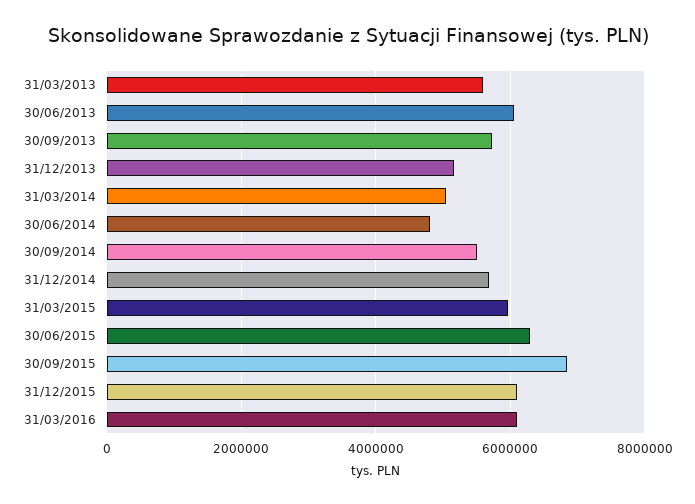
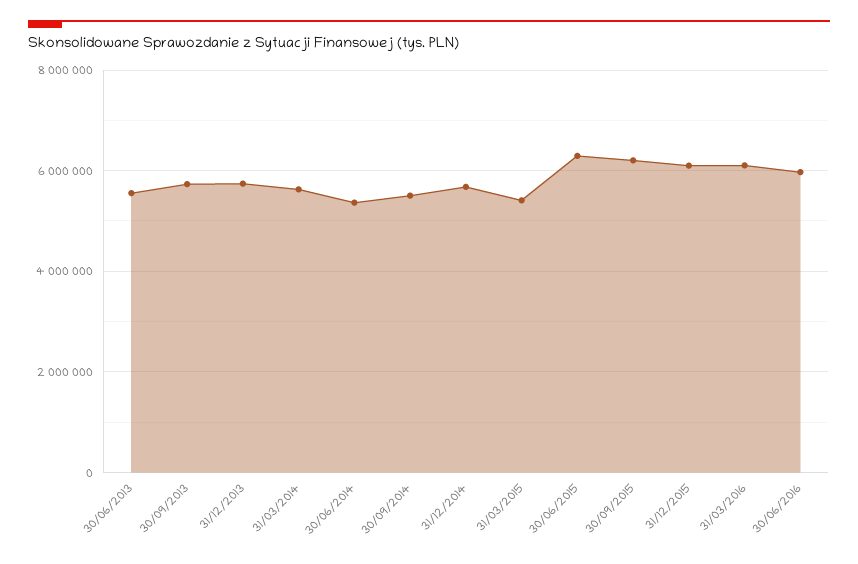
31/03/2013: 5600000 -> none
30/06/2013: 6000000 -> 5600000
31/12/2013: 5200000 -> 5800000
31/03/2014: 5000000 -> 5600000
30/06/2014: 4800000 -> 5400000
31/03/2015: 6000000 -> 5400000
30/09/2015: 6800000 -> 6200000
30/06/2016: none -> 6000000

